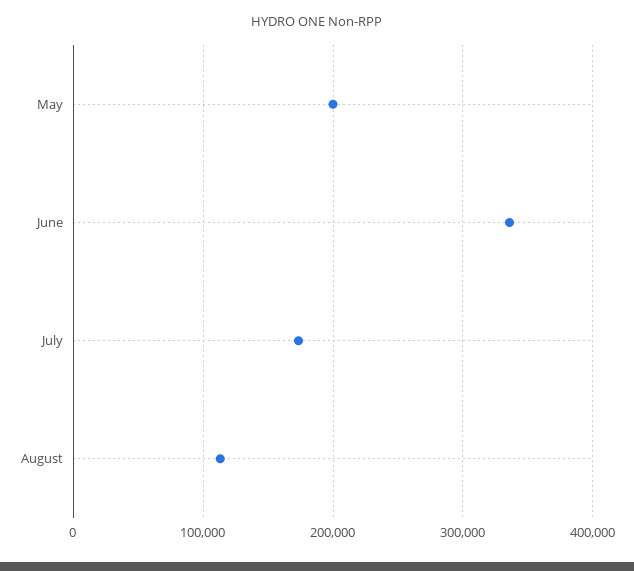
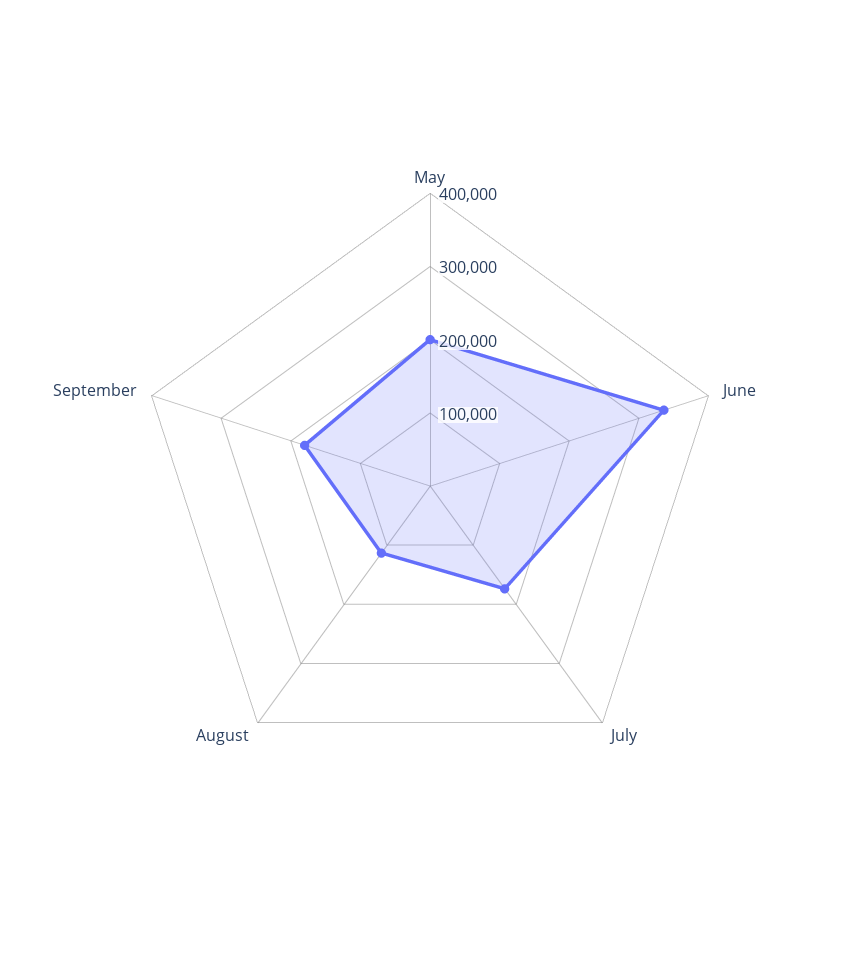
September: none -> 180000

